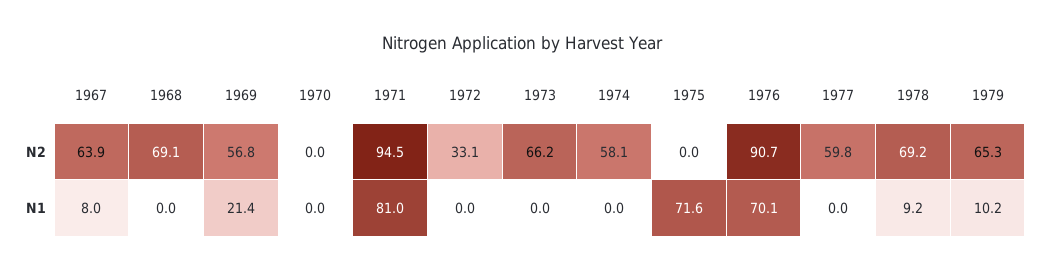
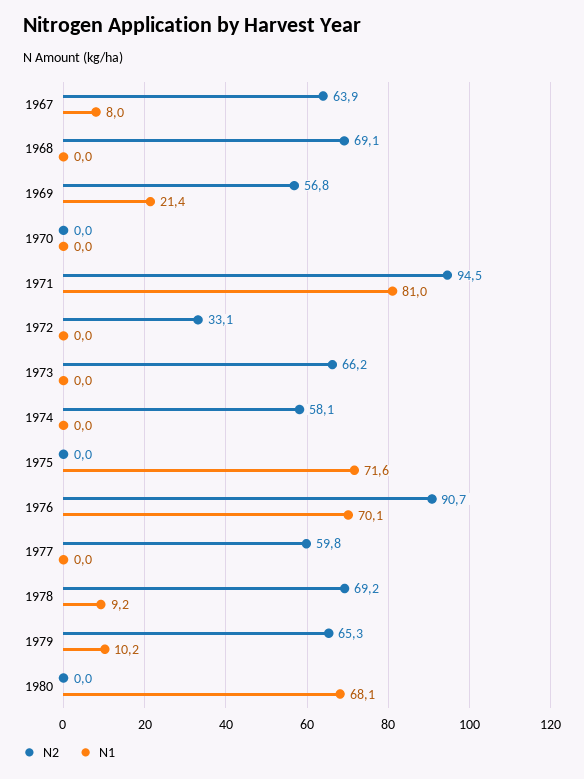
N2, 1980: none -> 0
N1, 1980: none -> 68.1

